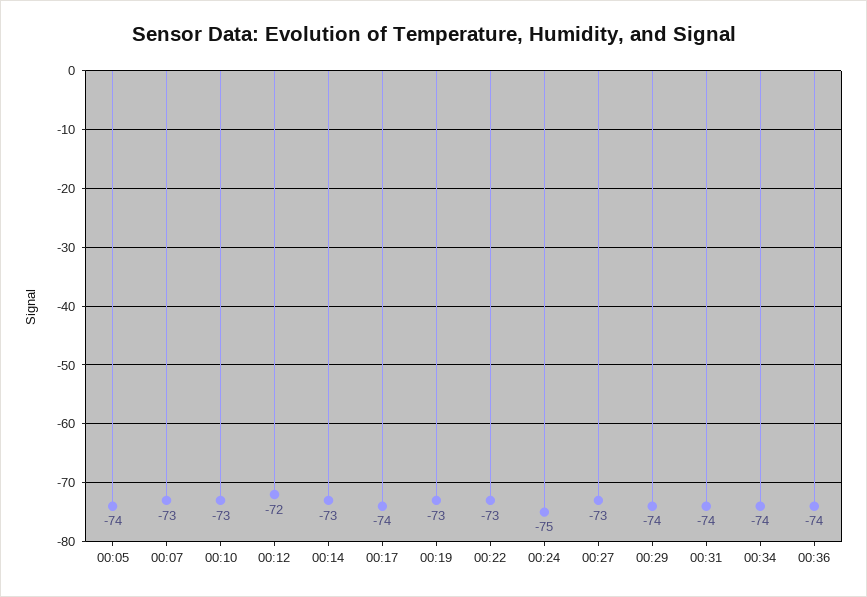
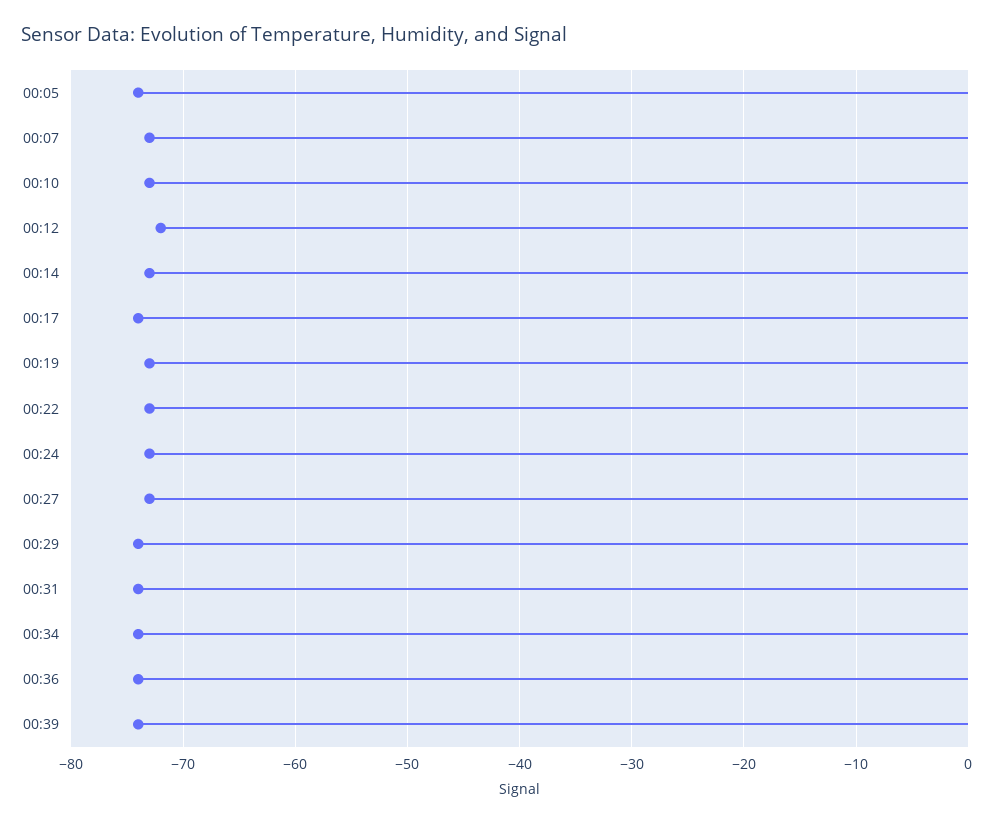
00:24: -75 -> -73
00:39: none -> -74

